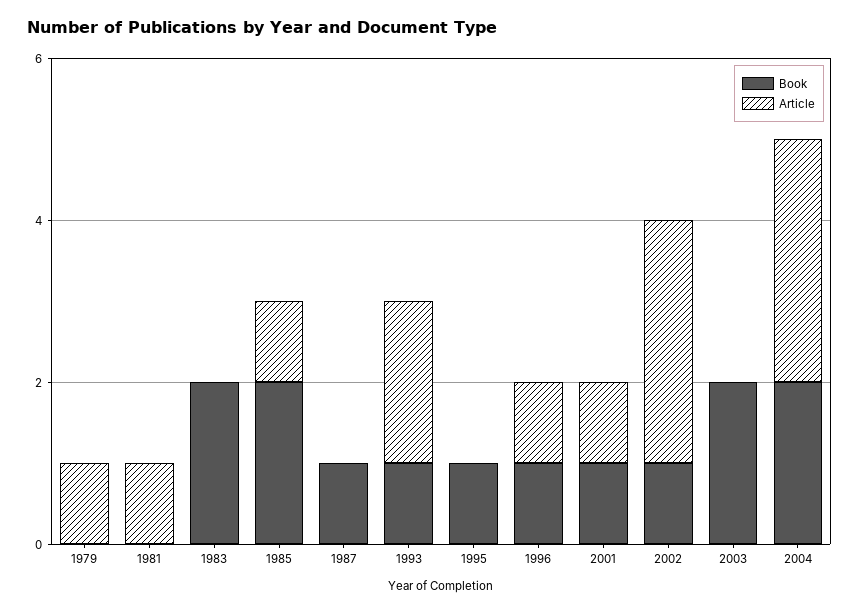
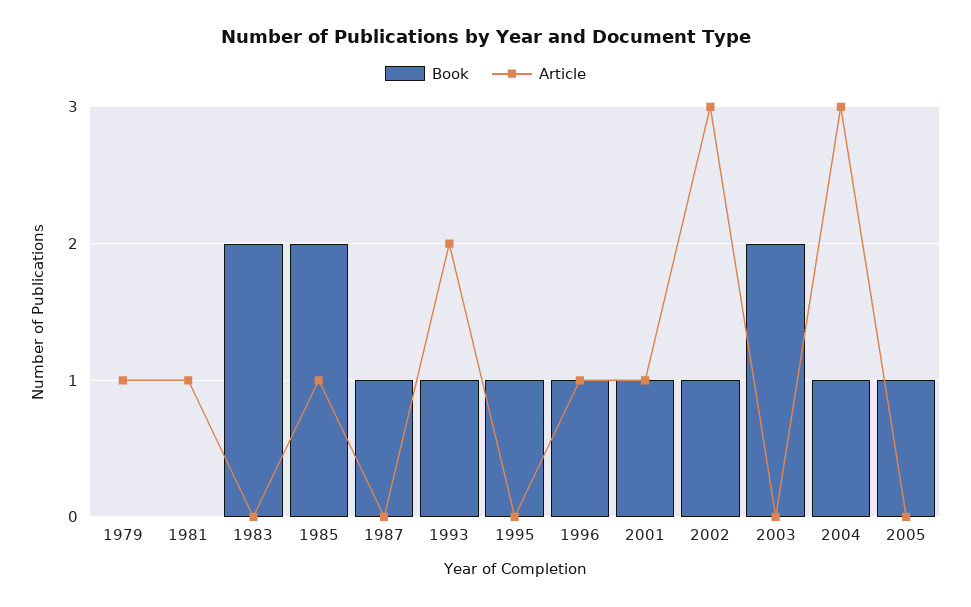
Book, 2004: 2 -> 1
Book, 2005: none -> 1
Article, 2005: none -> 0

